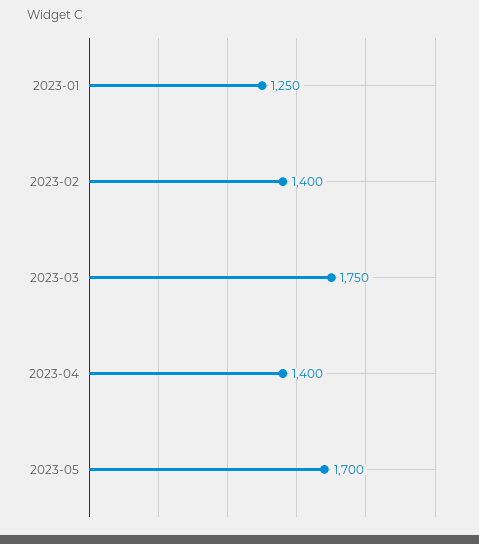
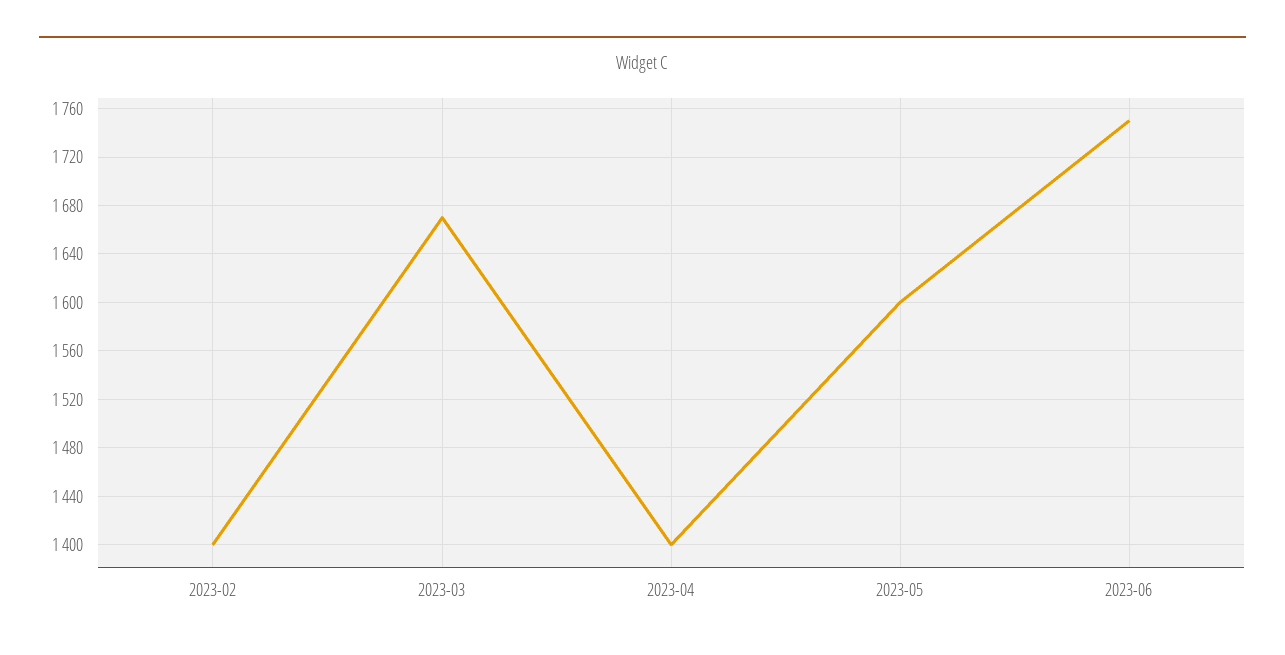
2023-01: 1250 -> none
2023-03: 1750 -> 1670
2023-05: 1700 -> 1600
2023-06: none -> 1750

